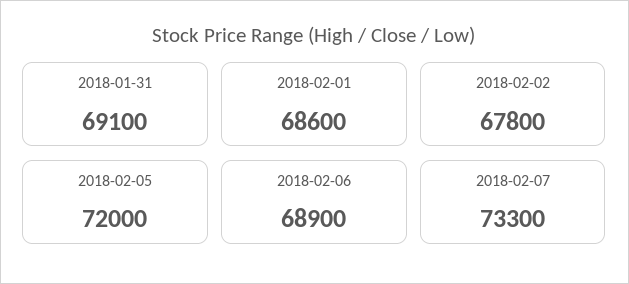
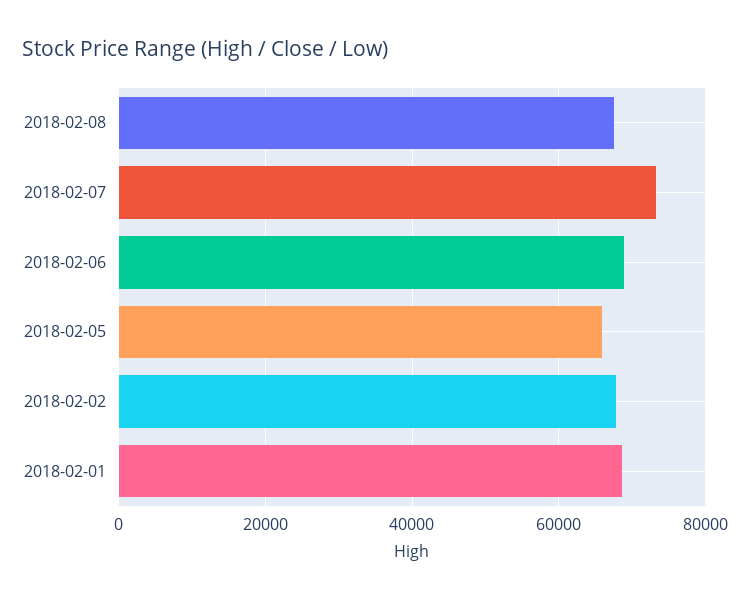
2018-01-31: 69100 -> none
2018-02-05: 72000 -> 66000
2018-02-08: none -> 68000

